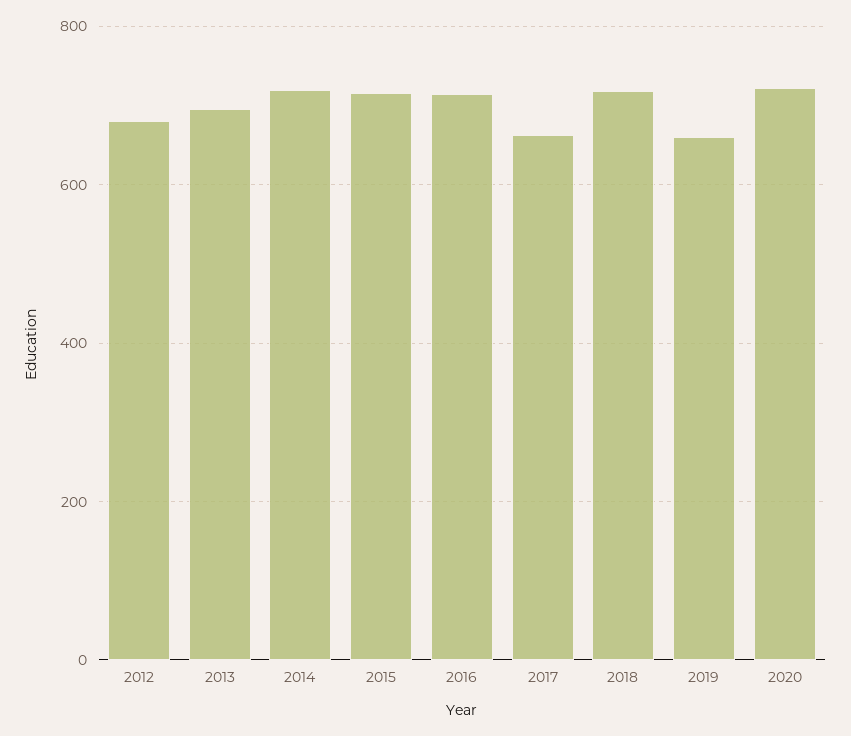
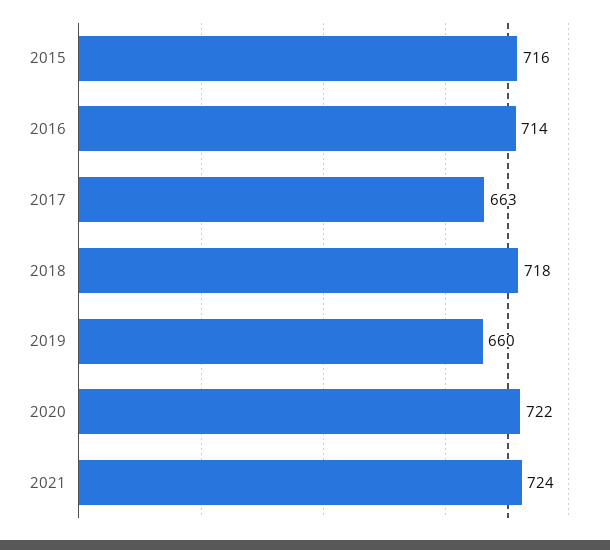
2012: 680 -> none
2013: 700 -> none
2014: 720 -> none
2021: none -> 724

